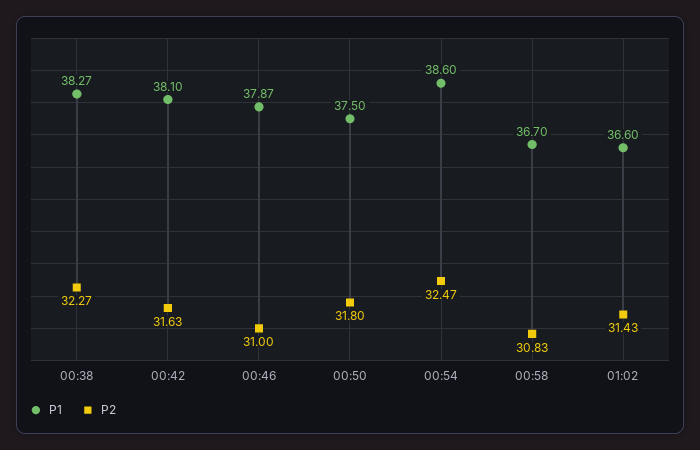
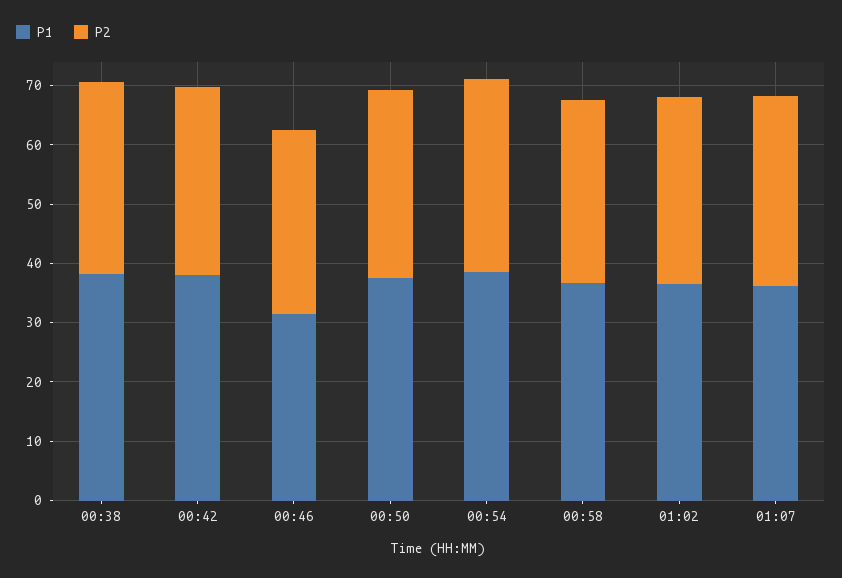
P1, 00:46: 37.87 -> 32
P1, 01:07: none -> 36
P2, 01:07: none -> 32

